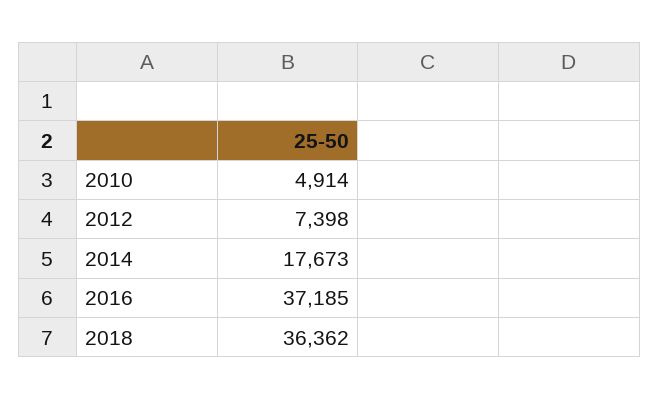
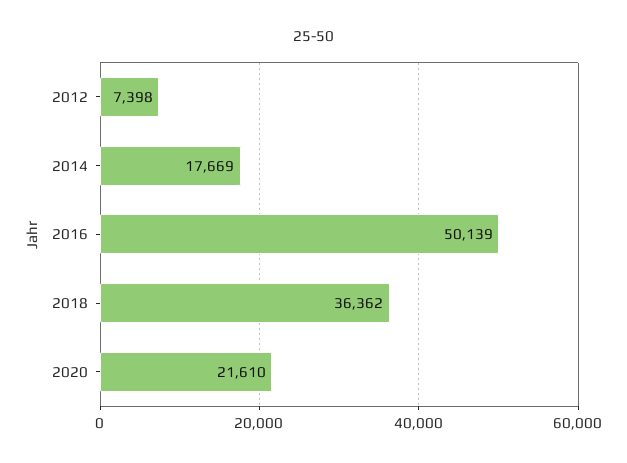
2010: 4914 -> none
2014: 17673 -> 17669
2016: 37185 -> 50139
2020: none -> 21610

